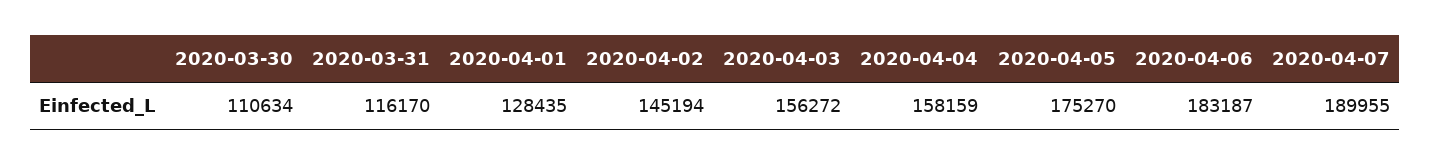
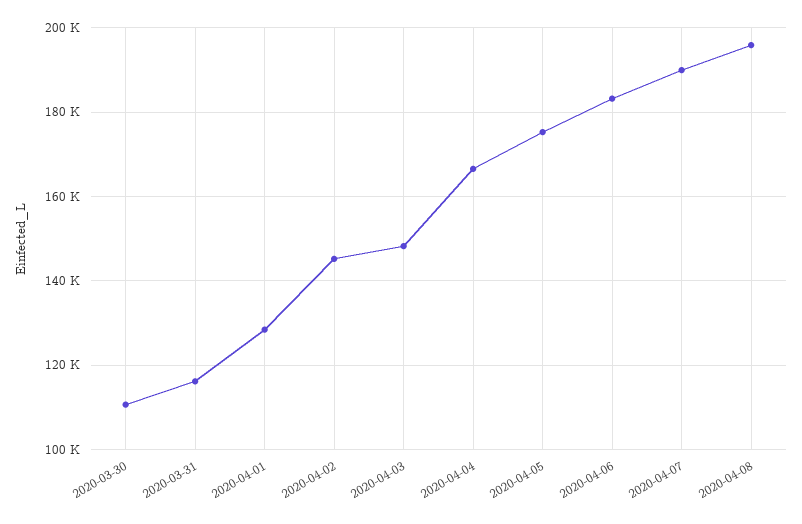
2020-04-03: 156272 -> 148000
2020-04-04: 158159 -> 166000
2020-04-08: none -> 196000

